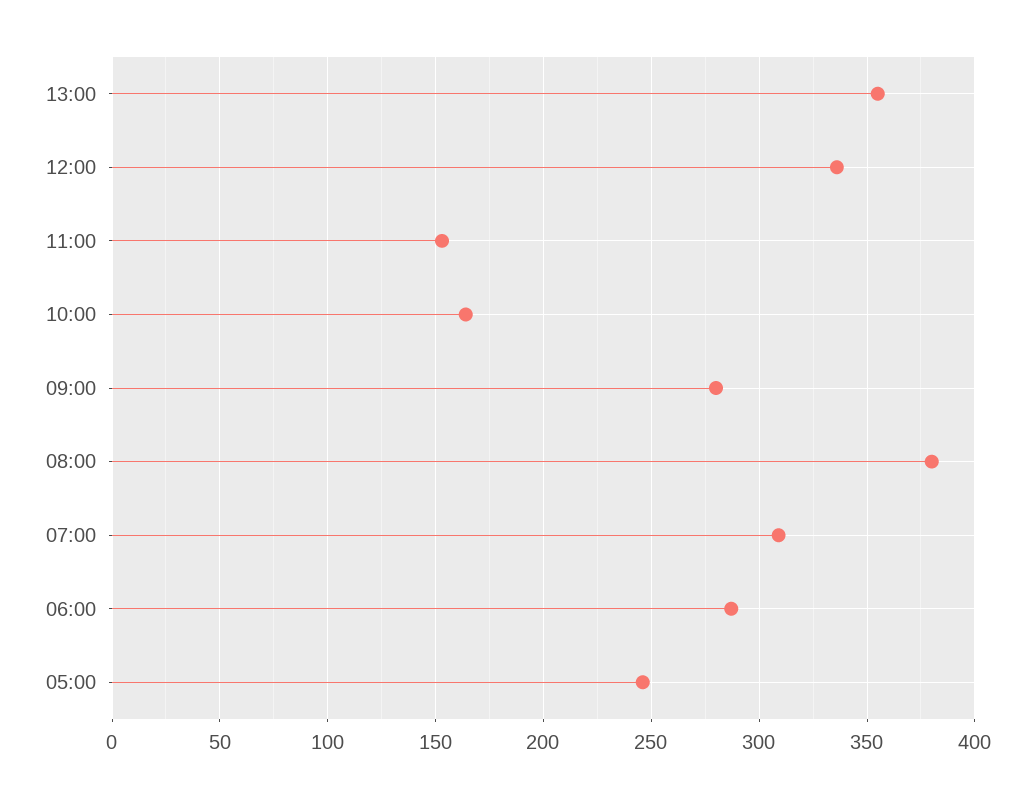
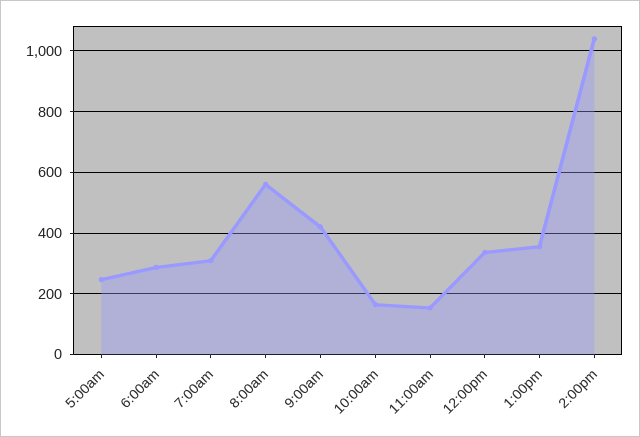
09:00: 280 -> 420
08:00: 380 -> 560
2:00pm: none -> 1040

